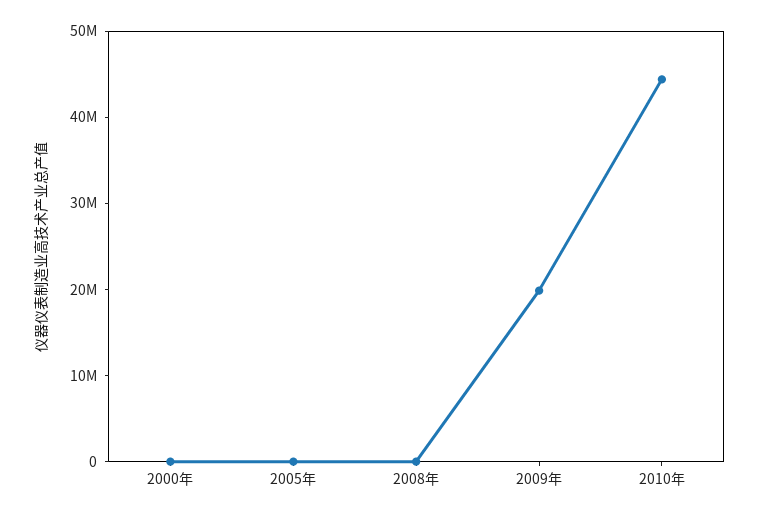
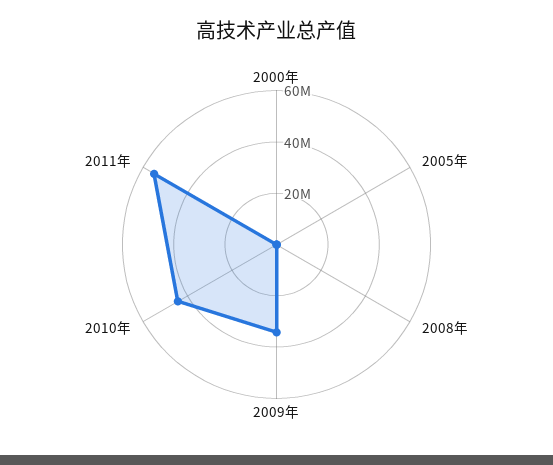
2009年: 20000000 -> 35000000
2011年: none -> 55000000

